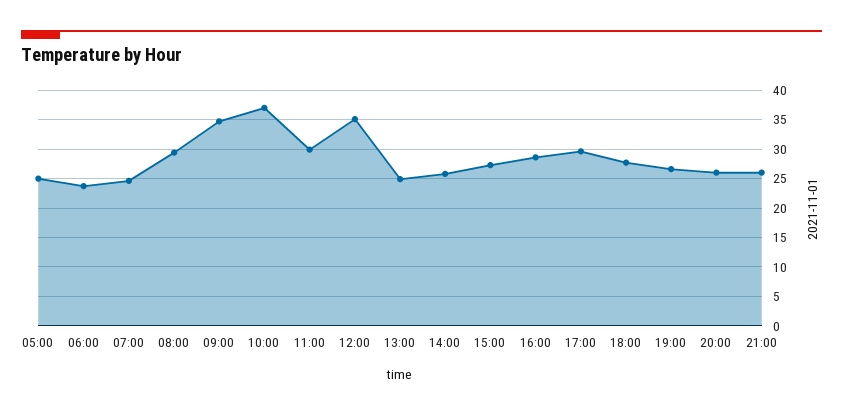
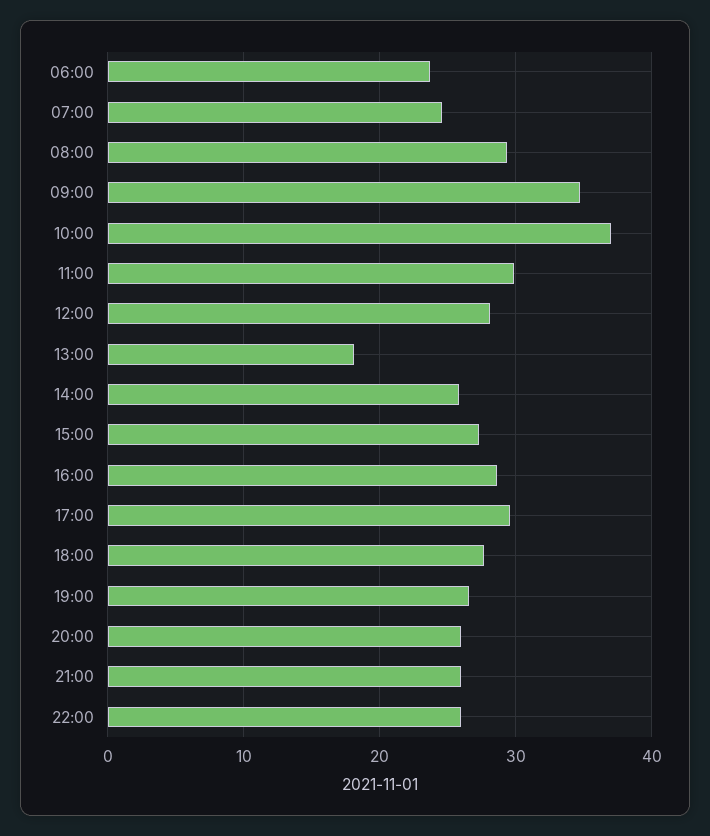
05:00: 25 -> none
12:00: 35 -> 28
13:00: 25 -> 18
22:00: none -> 26

